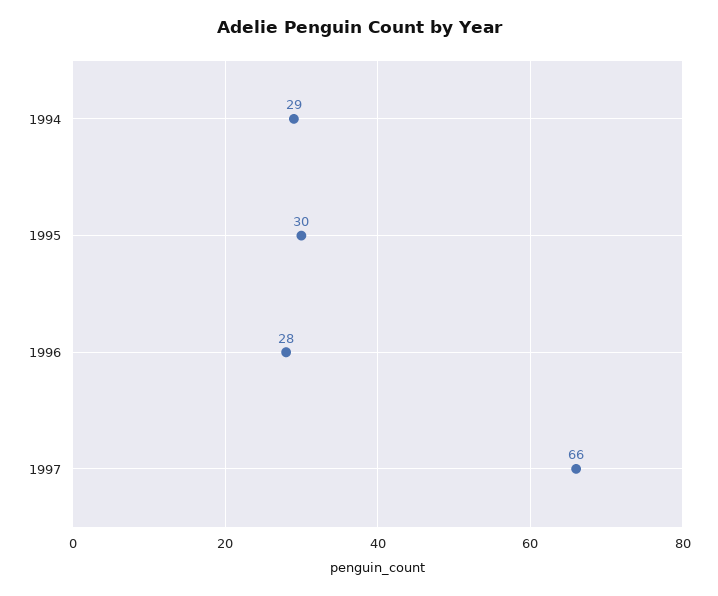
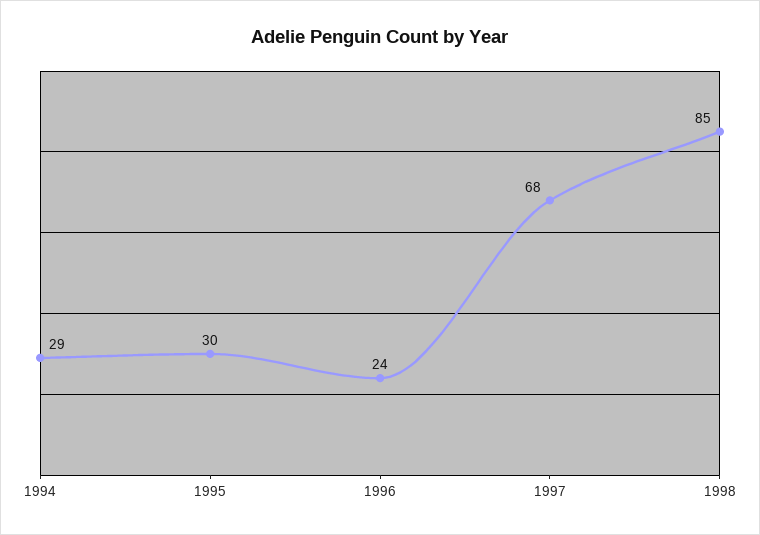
1996: 28 -> 24
1997: 66 -> 68
1998: none -> 85

